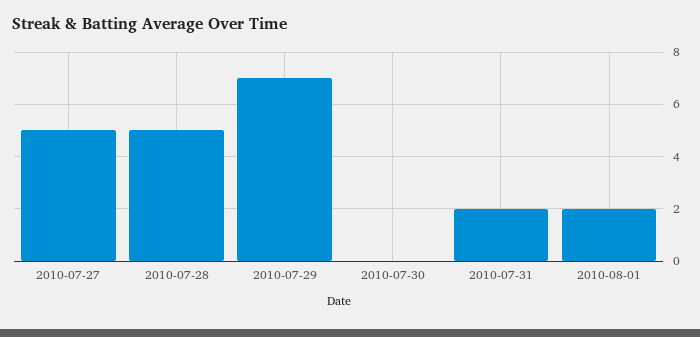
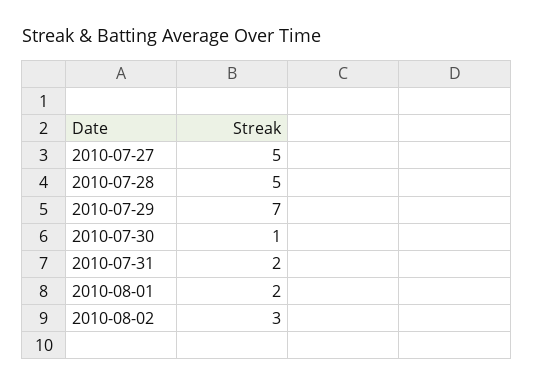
2010-07-30: 0 -> 1
2010-08-02: none -> 3

